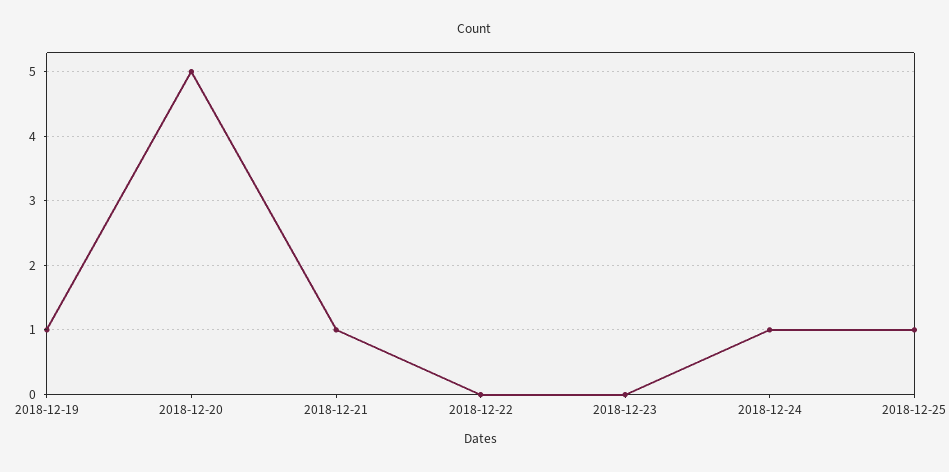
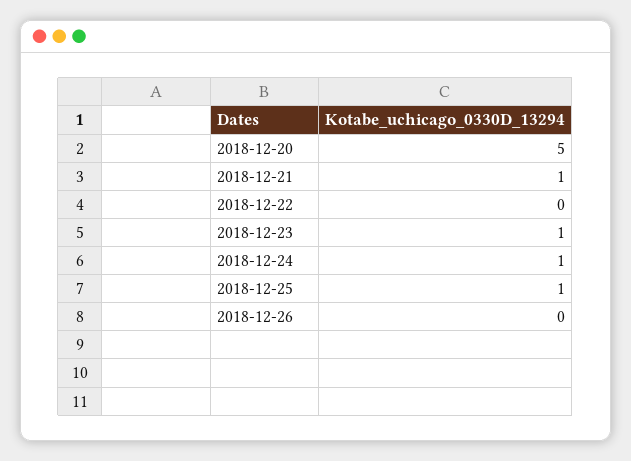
2018-12-19: 1 -> none
2018-12-23: 0 -> 1
2018-12-26: none -> 0

